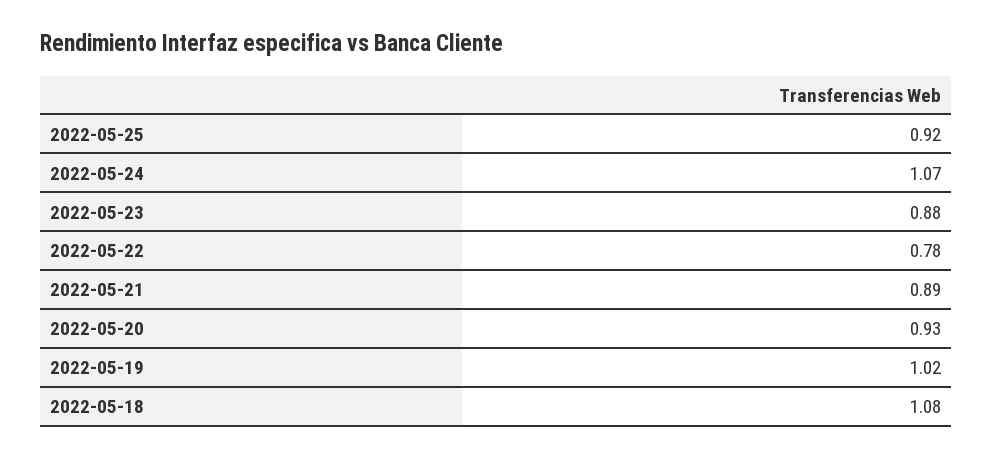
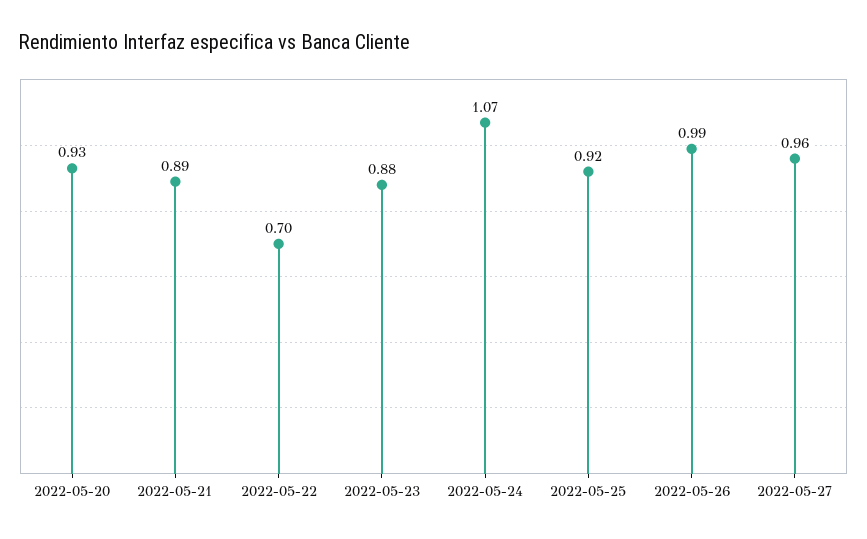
2022-05-22: 0.78 -> 0.7
2022-05-19: 1.02 -> none
2022-05-18: 1.08 -> none
2022-05-26: none -> 0.99
2022-05-27: none -> 0.96

